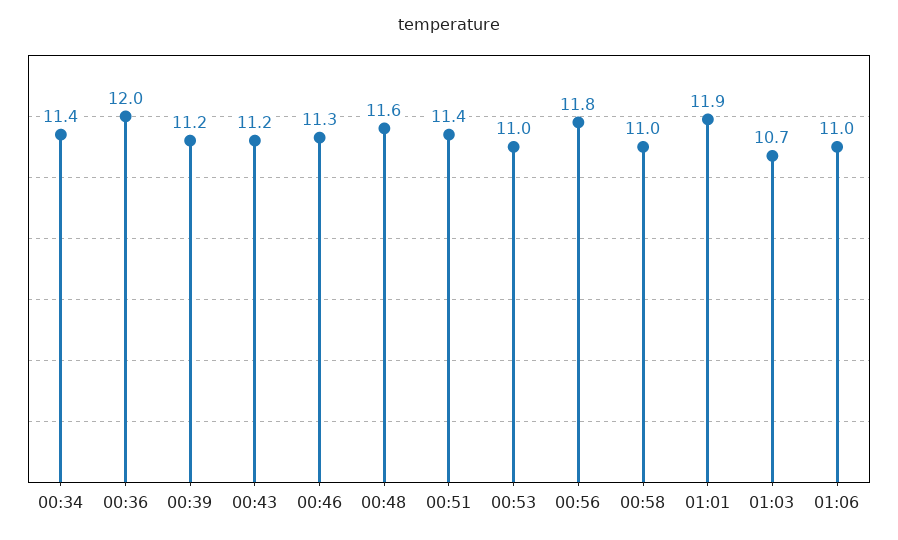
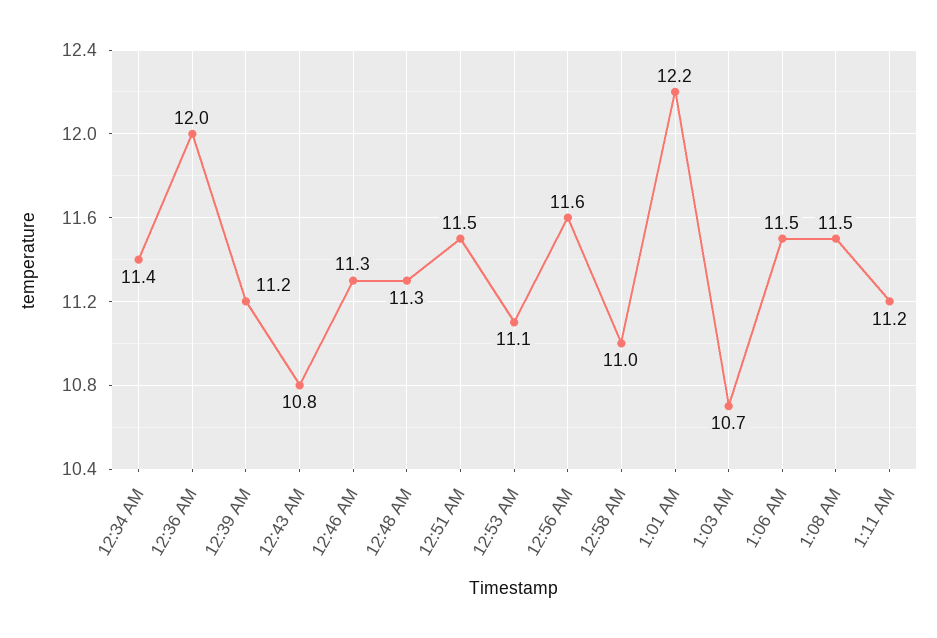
00:43: 11.2 -> 10.8
00:48: 11.6 -> 11.3
00:51: 11.4 -> 11.5
00:53: 11 -> 11.1
00:56: 11.8 -> 11.6
01:01: 11.9 -> 12.2
01:06: 11 -> 11.5
1:08 AM: none -> 11.5
1:11 AM: none -> 11.2

